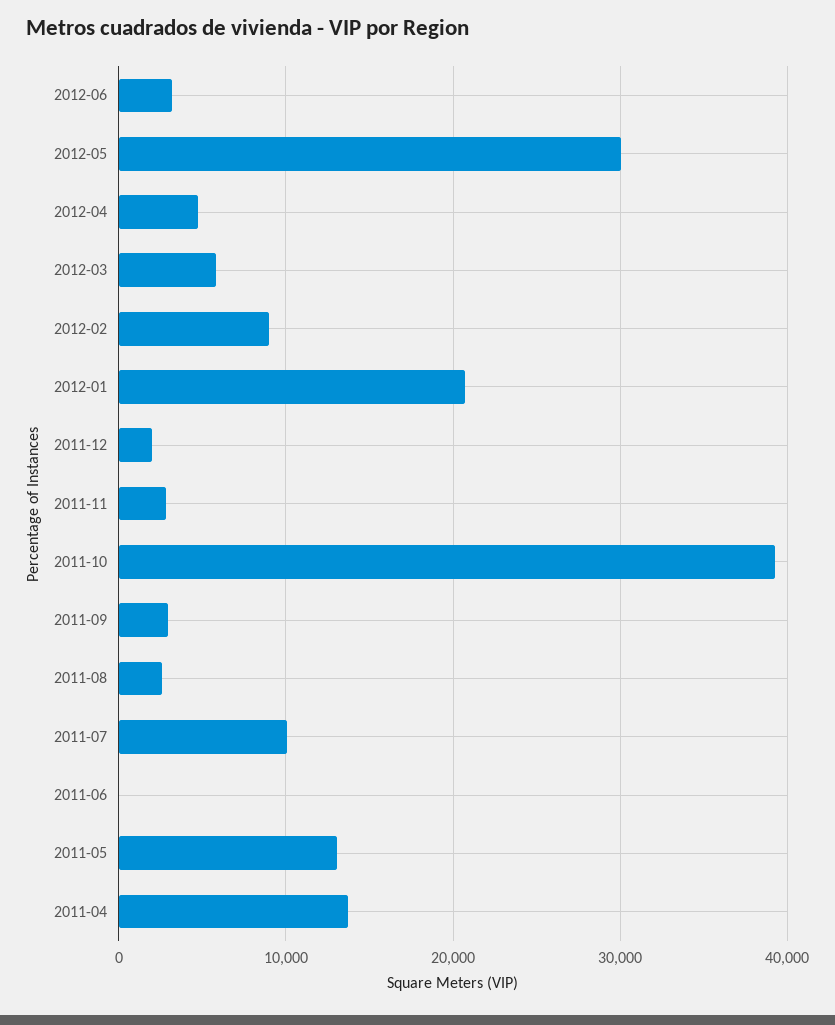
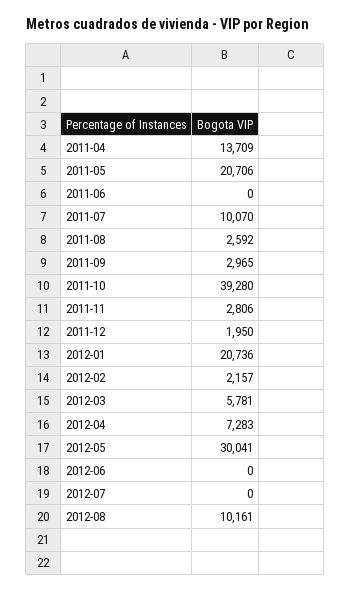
2012-06: 3000 -> 0
2012-04: 5000 -> 7283
2012-02: 9000 -> 2157
2011-05: 13000 -> 20706
2012-07: none -> 0
2012-08: none -> 10161

